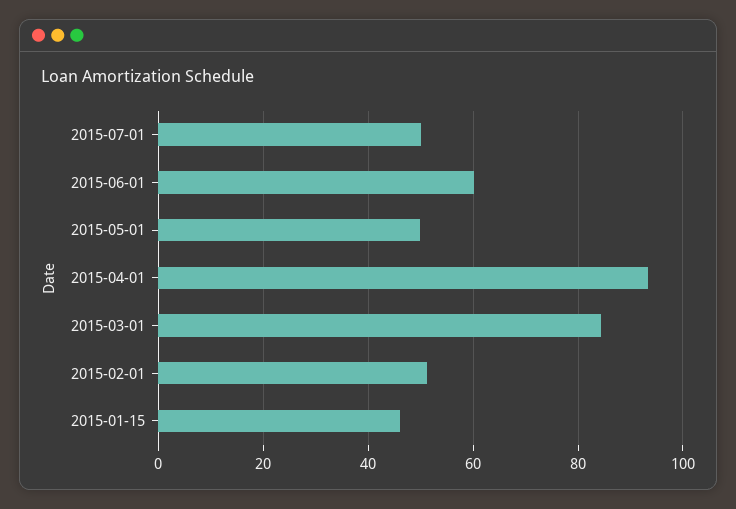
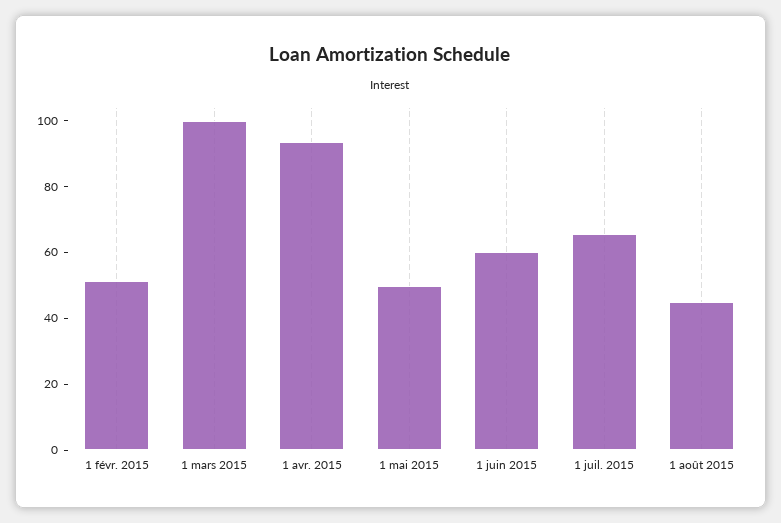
2015-07-01: 50 -> 65
2015-03-01: 84 -> 100
2015-01-15: 46 -> none
1 août 2015: none -> 45

